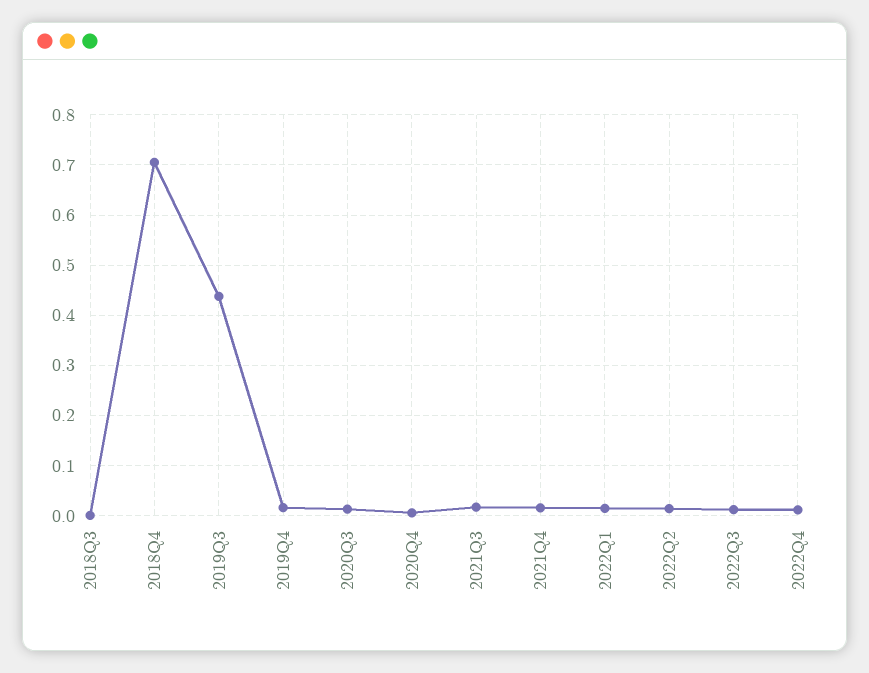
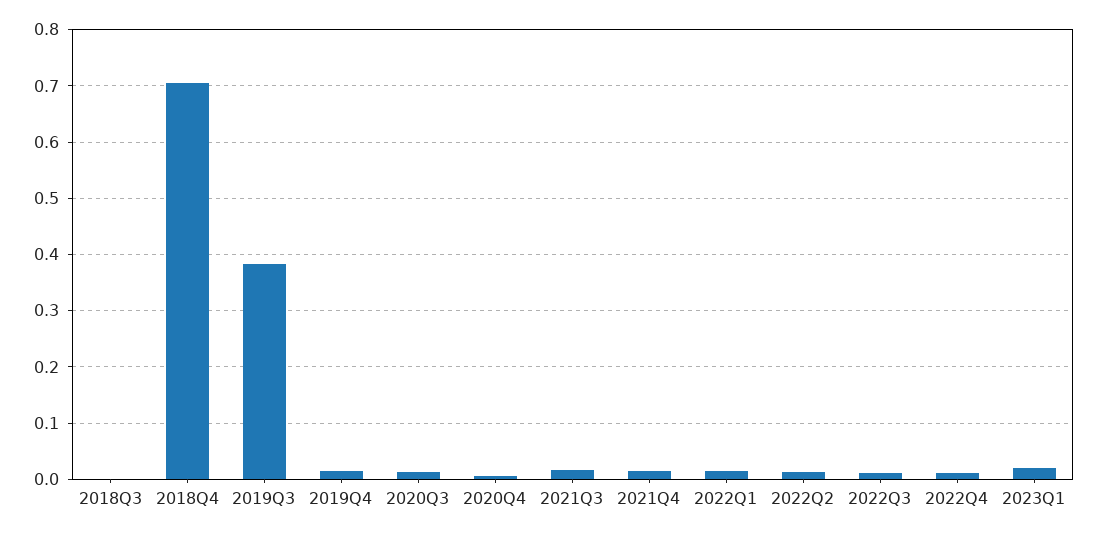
2019Q3: 0.44 -> 0.38
2023Q1: none -> 0.02

